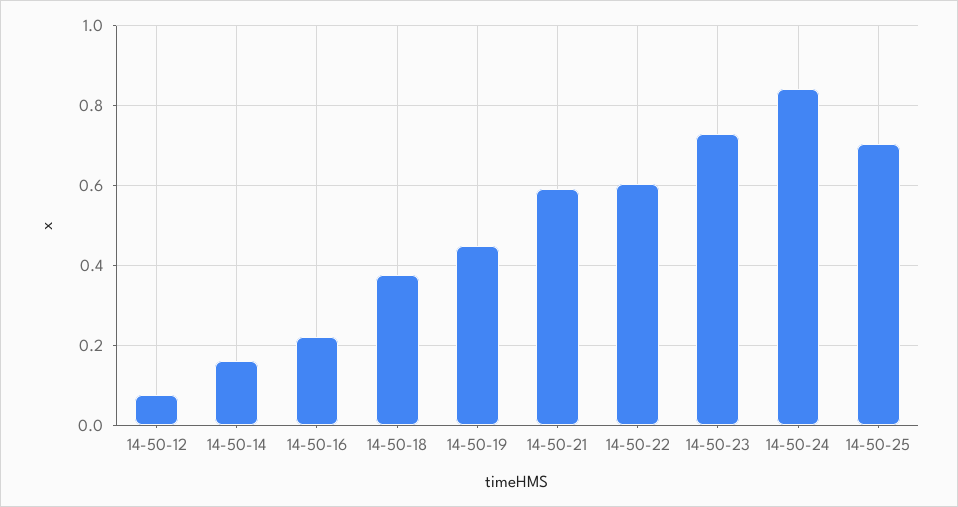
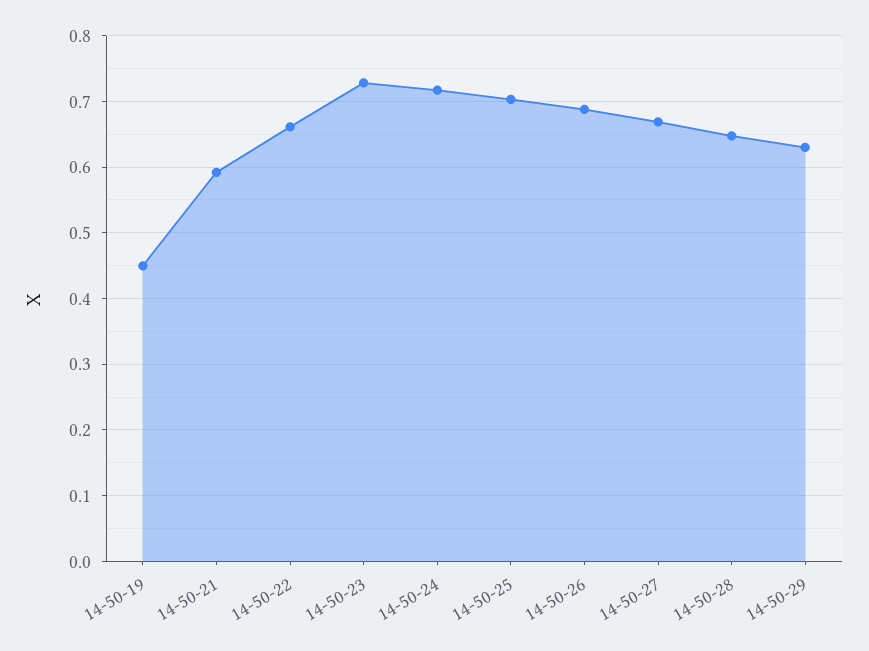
14-50-12: 0.08 -> none
14-50-14: 0.16 -> none
14-50-16: 0.22 -> none
14-50-18: 0.38 -> none
14-50-22: 0.6 -> 0.66
14-50-24: 0.84 -> 0.72
14-50-26: none -> 0.69
14-50-27: none -> 0.67
14-50-28: none -> 0.65
14-50-29: none -> 0.63

